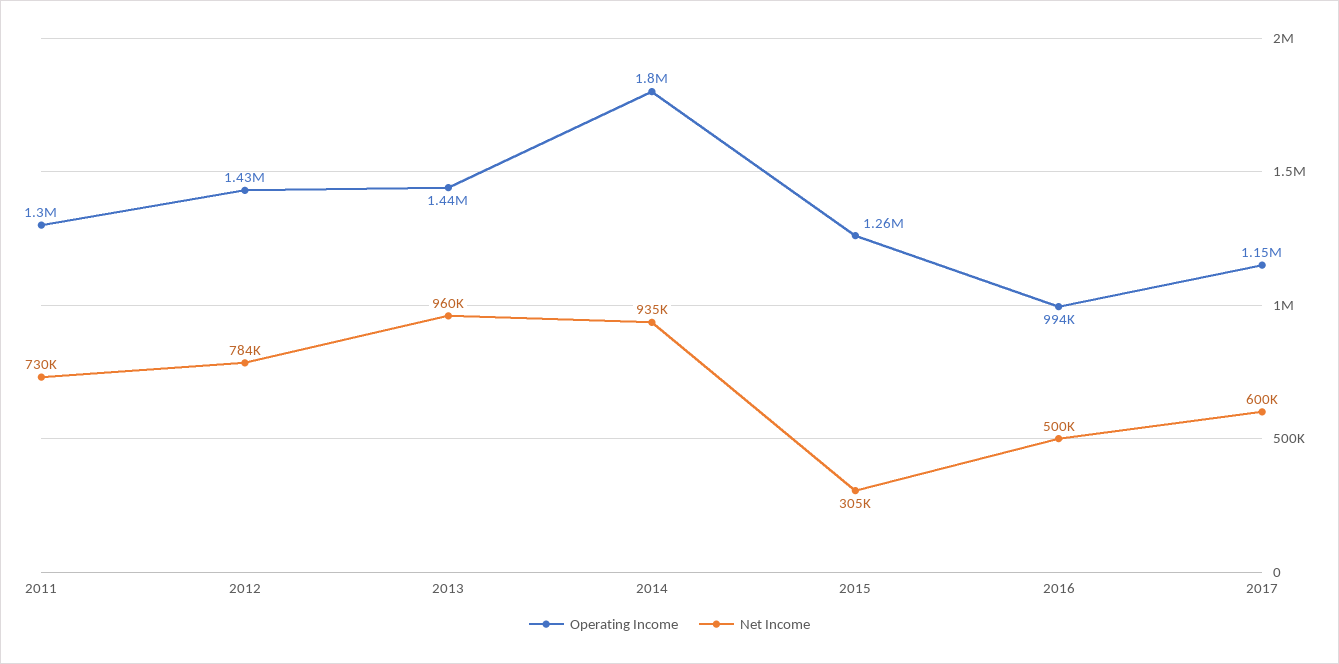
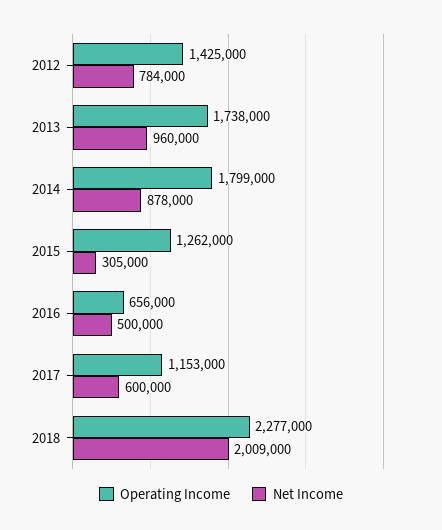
Operating Income, 2011: 1300000 -> none
Net Income, 2011: 730000 -> none
Operating Income, 2013: 1440000 -> 1738000
Net Income, 2014: 935000 -> 878000
Operating Income, 2016: 994000 -> 656000
Operating Income, 2018: none -> 2277000
Net Income, 2018: none -> 2009000

